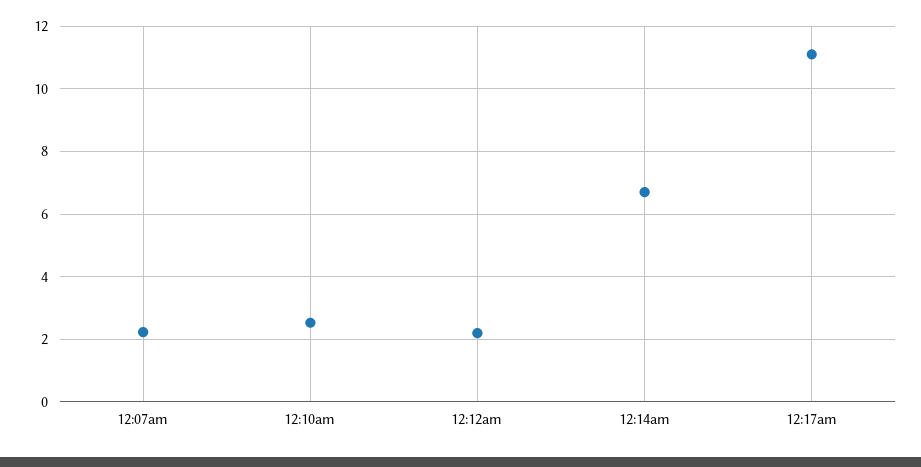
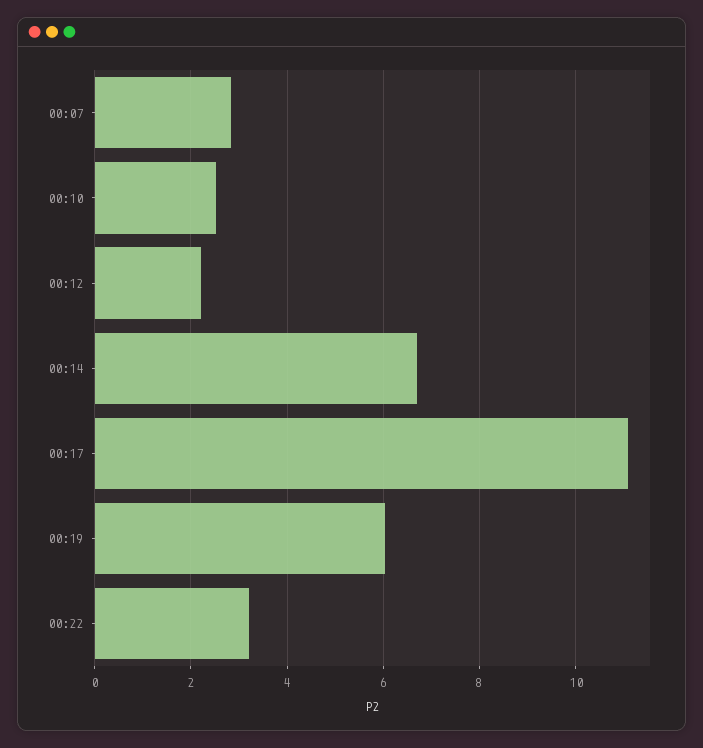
12:07am: 2.2 -> 2.8
00:19: none -> 6
00:22: none -> 3.2

